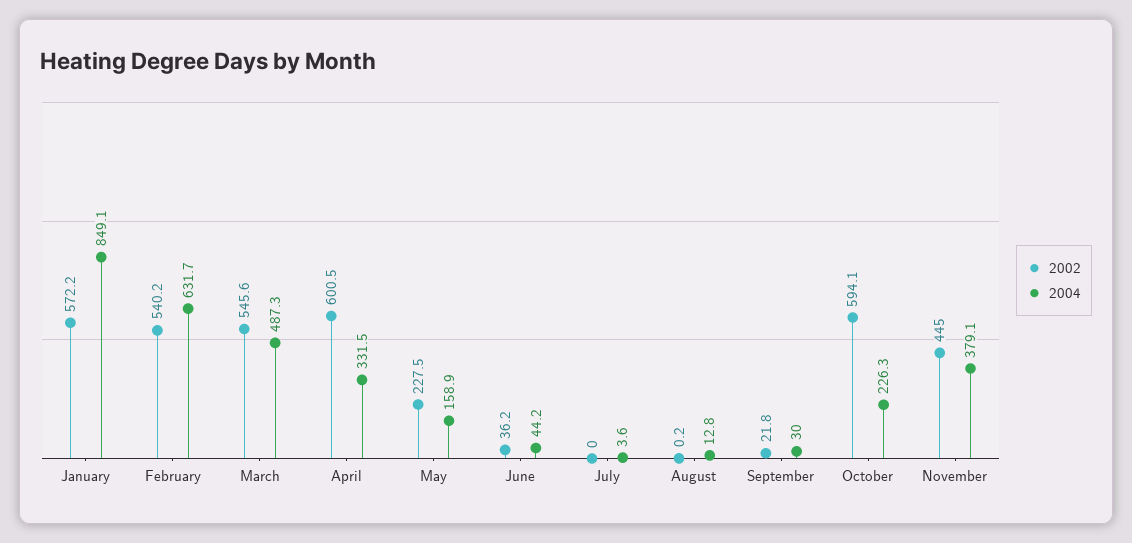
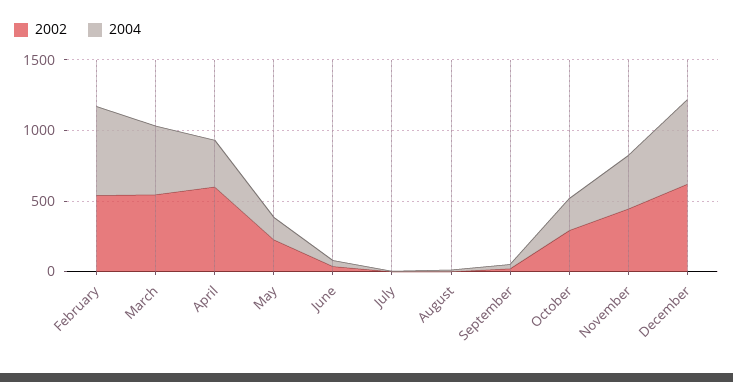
2002, January: 572.2 -> none
2004, January: 849.1 -> none
2002, October: 594.1 -> 300
2002, December: none -> 600
2004, December: none -> 600

